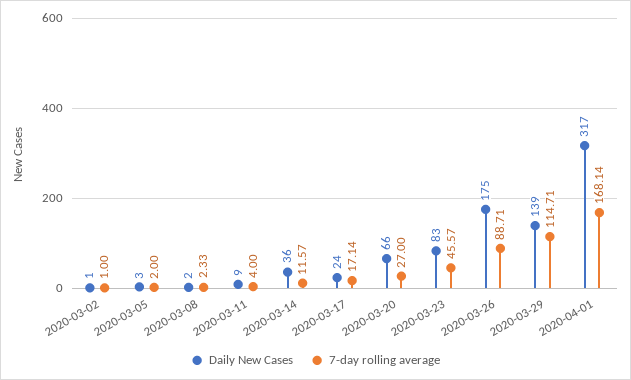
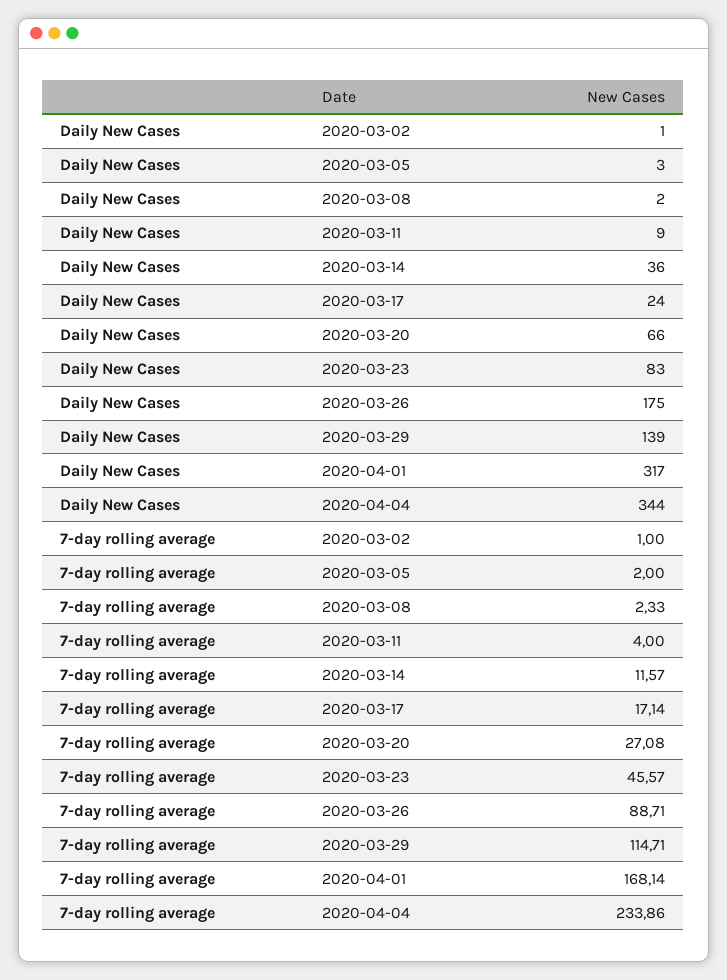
7-day rolling average, 2020-03-20: 27 -> 27.08
Daily New Cases, 2020-04-04: none -> 344
7-day rolling average, 2020-04-04: none -> 233.86

